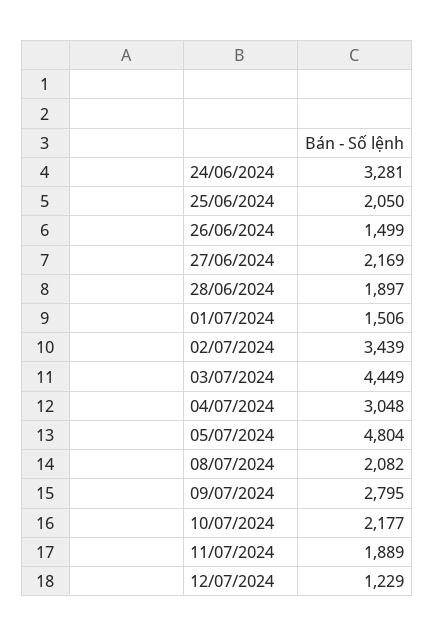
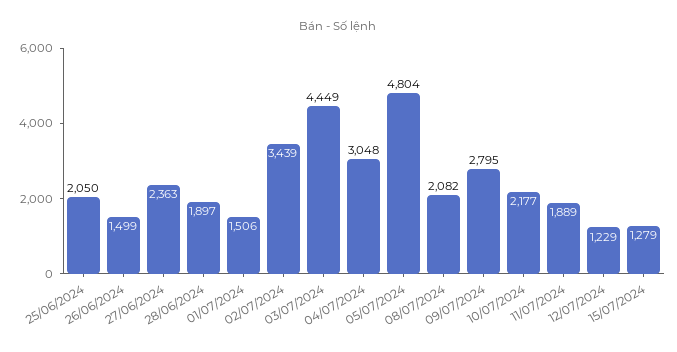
24/06/2024: 3281 -> none
27/06/2024: 2169 -> 2363
15/07/2024: none -> 1279

